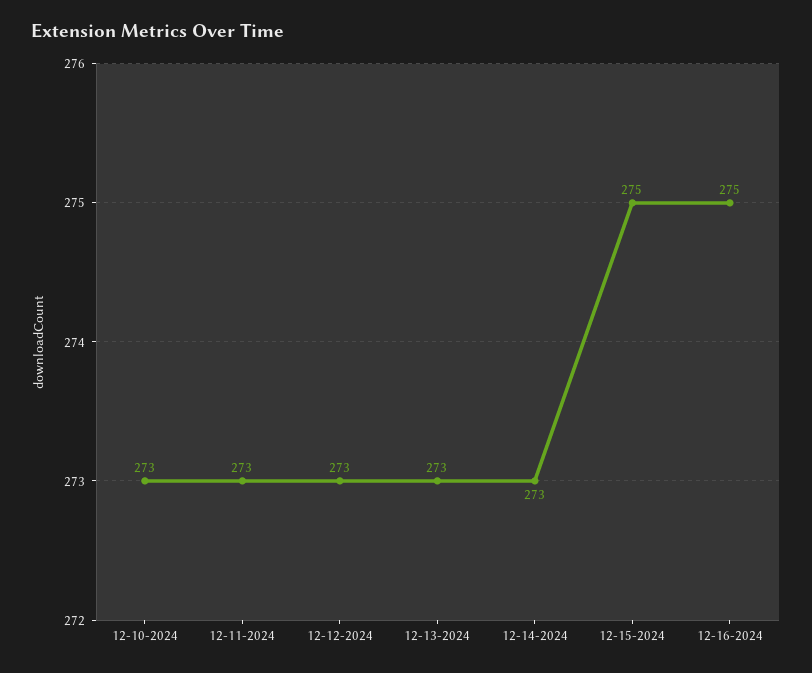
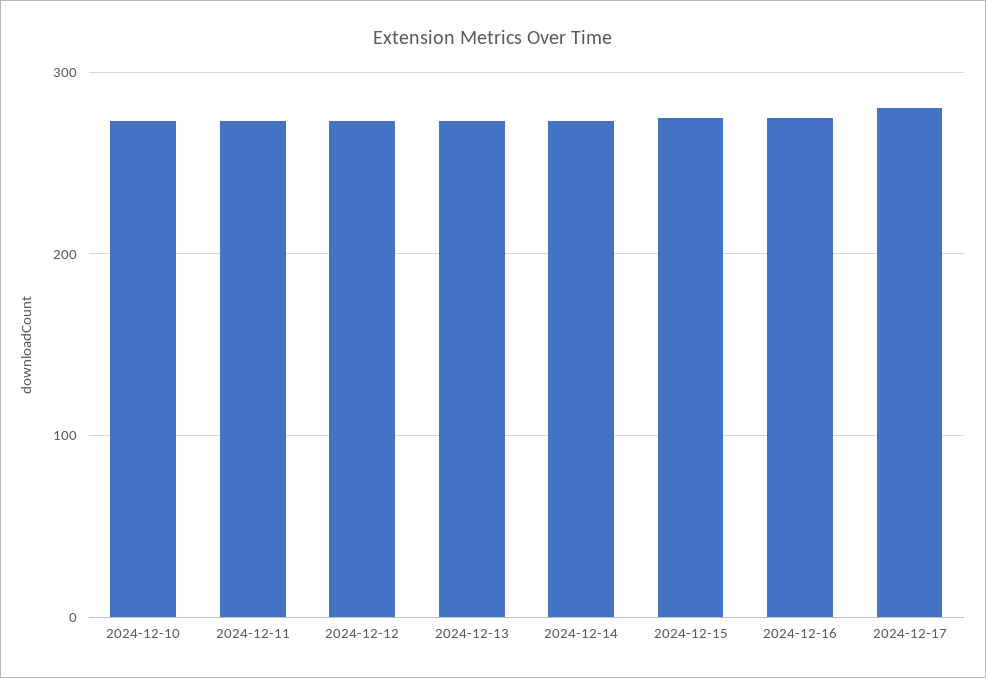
2024-12-17: none -> 280

